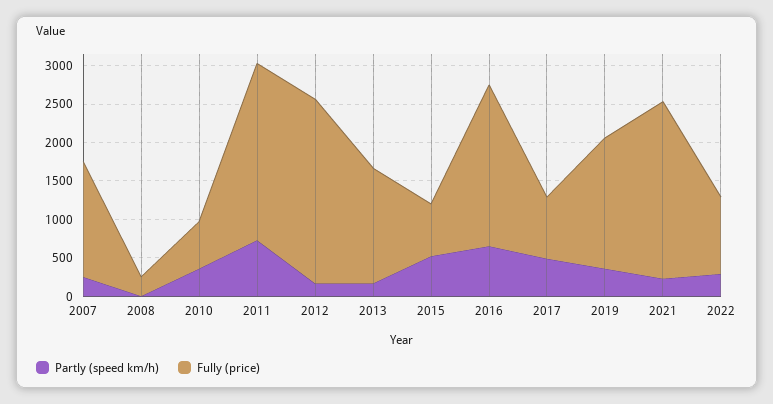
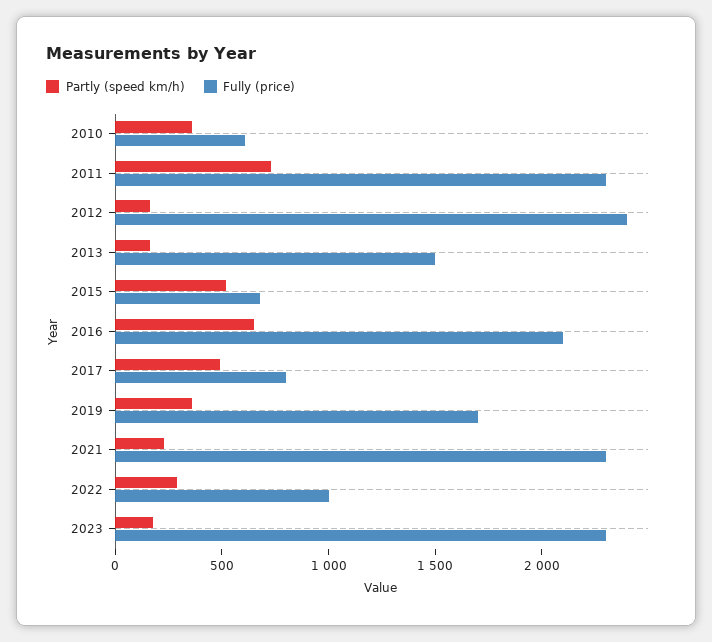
Partly (speed km/h), 2007: 250 -> none
Fully (price), 2007: 1500 -> none
Partly (speed km/h), 2008: 0 -> none
Fully (price), 2008: 250 -> none
Partly (speed km/h), 2023: none -> 200
Fully (price), 2023: none -> 2300

